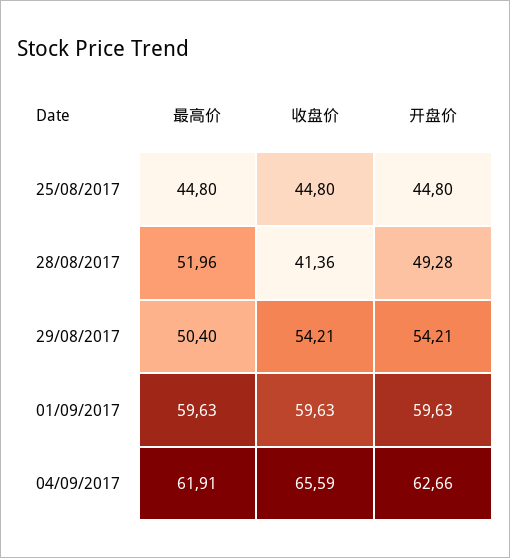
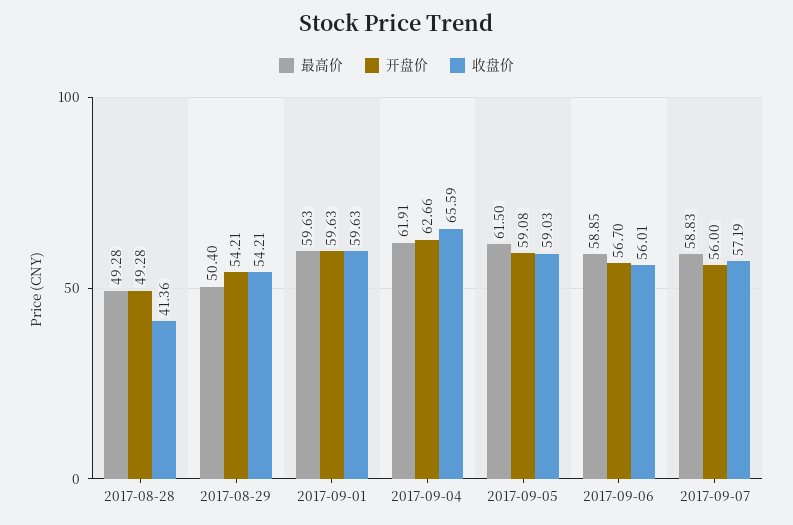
最高价, 25/08/2017: 44.8 -> none
收盘价, 25/08/2017: 44.8 -> none
开盘价, 25/08/2017: 44.8 -> none
最高价, 28/08/2017: 51.96 -> 49.28
最高价, 2017-09-05: none -> 61.5
开盘价, 2017-09-05: none -> 59.08
收盘价, 2017-09-05: none -> 59.03
最高价, 2017-09-06: none -> 58.85
开盘价, 2017-09-06: none -> 56.7
收盘价, 2017-09-06: none -> 56.01
最高价, 2017-09-07: none -> 58.83
开盘价, 2017-09-07: none -> 56
收盘价, 2017-09-07: none -> 57.19

